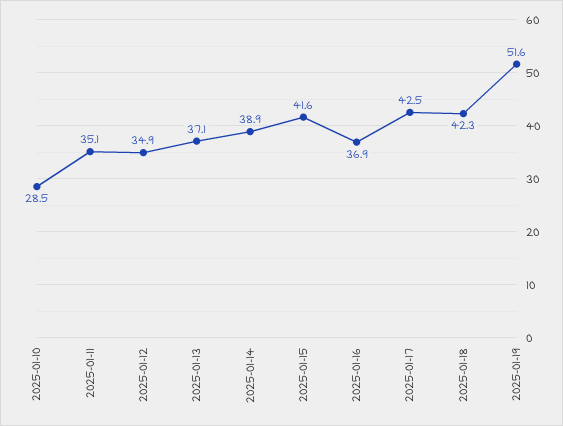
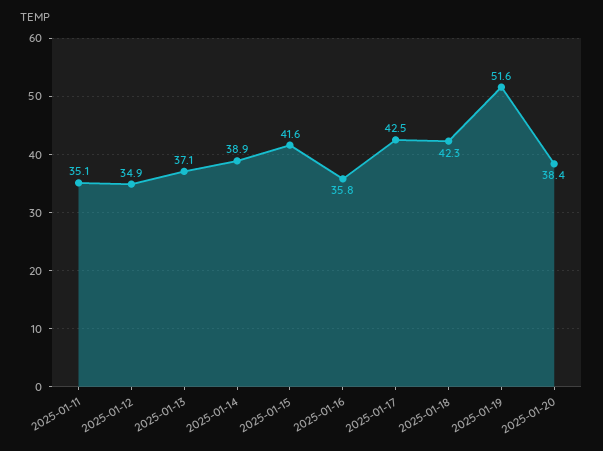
2025-01-10: 28.5 -> none
2025-01-16: 36.9 -> 35.8
2025-01-20: none -> 38.4

